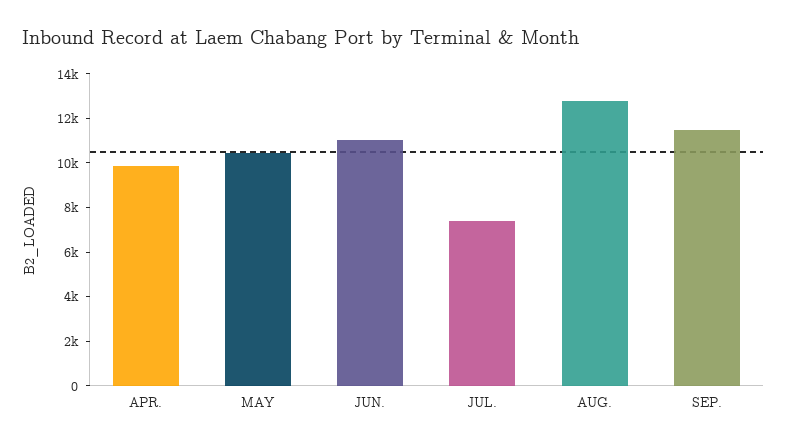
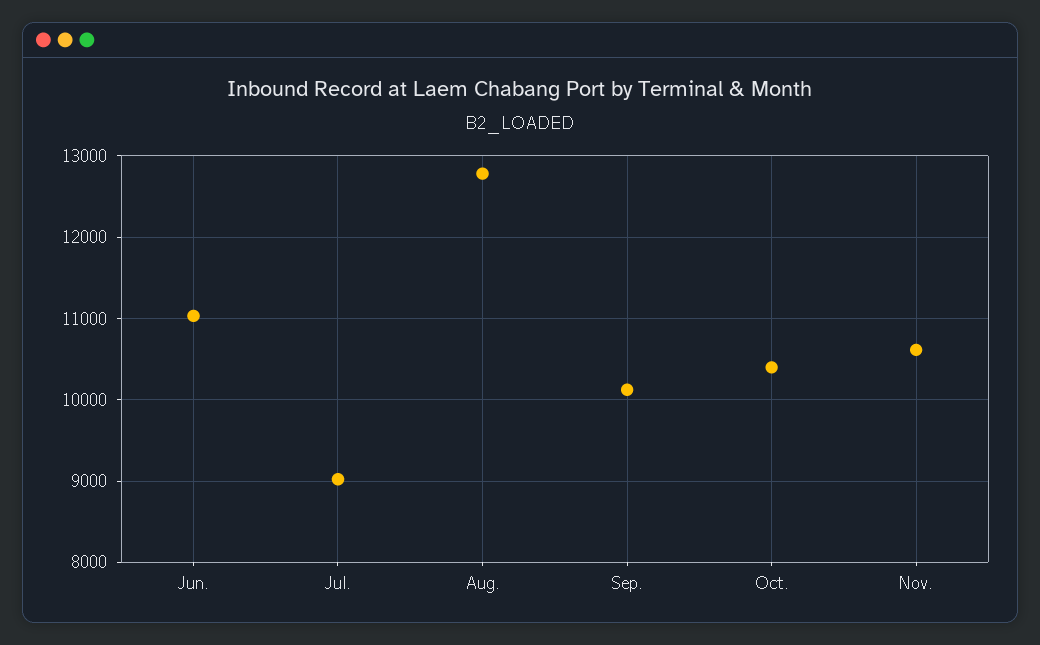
APR.: 10000 -> none
MAY: 10500 -> none
JUL.: 7500 -> 9000
SEP.: 11500 -> 10100
Oct.: none -> 10400
Nov.: none -> 10600

